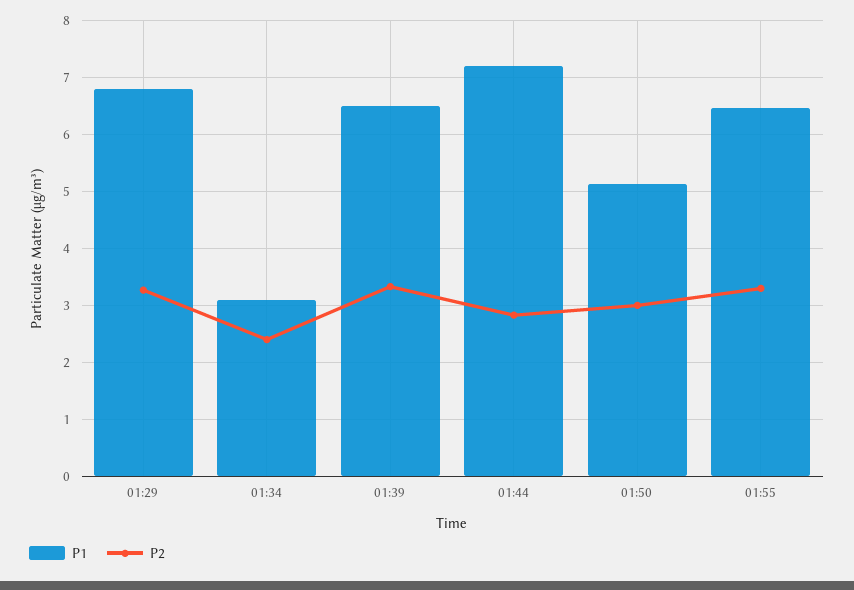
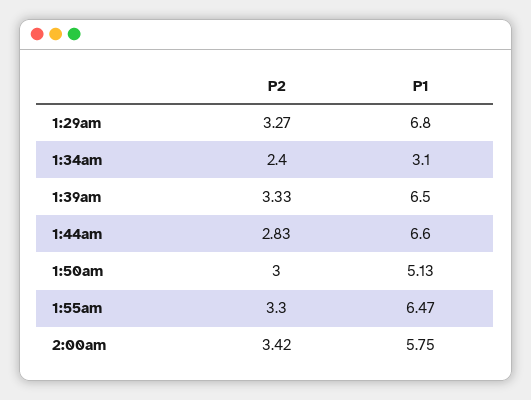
P1, 01:44: 7.2 -> 6.6
P2, 2:00am: none -> 3.42
P1, 2:00am: none -> 5.75

